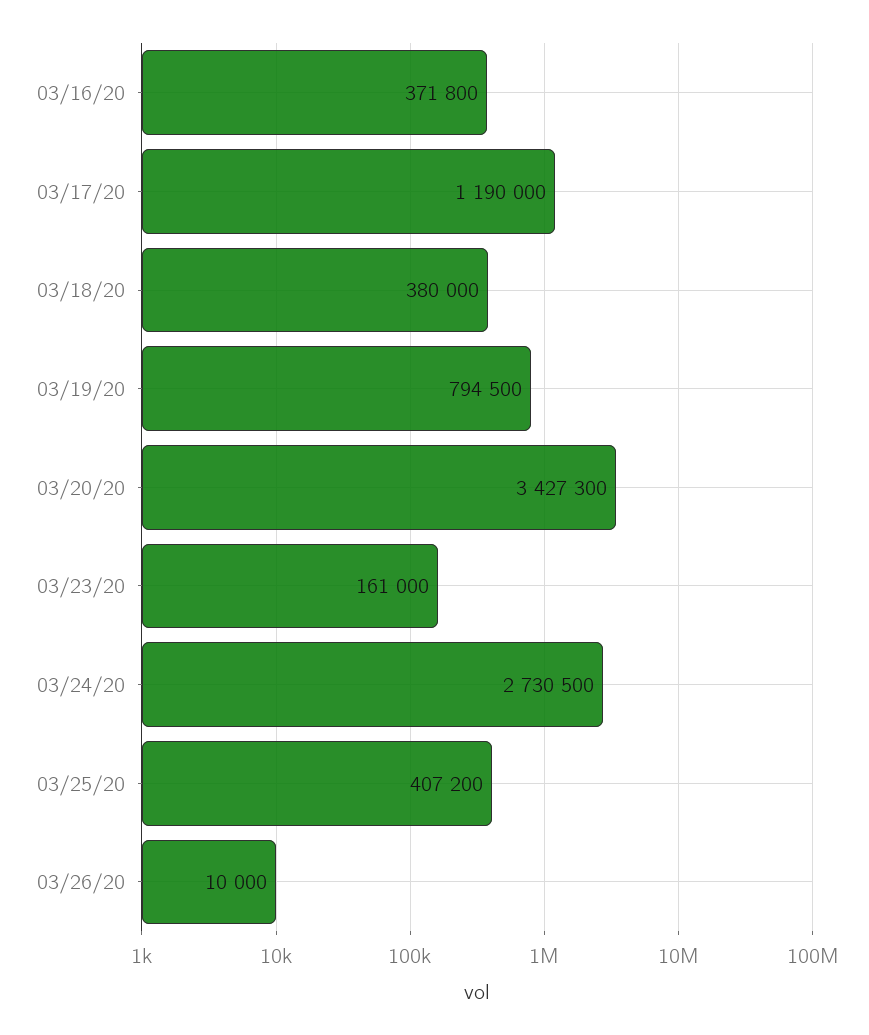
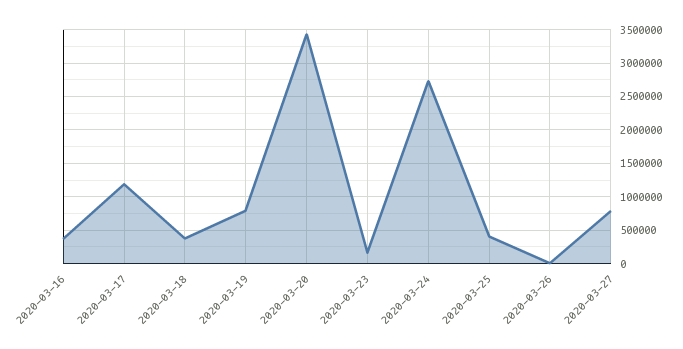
2020-03-27: none -> 800000

